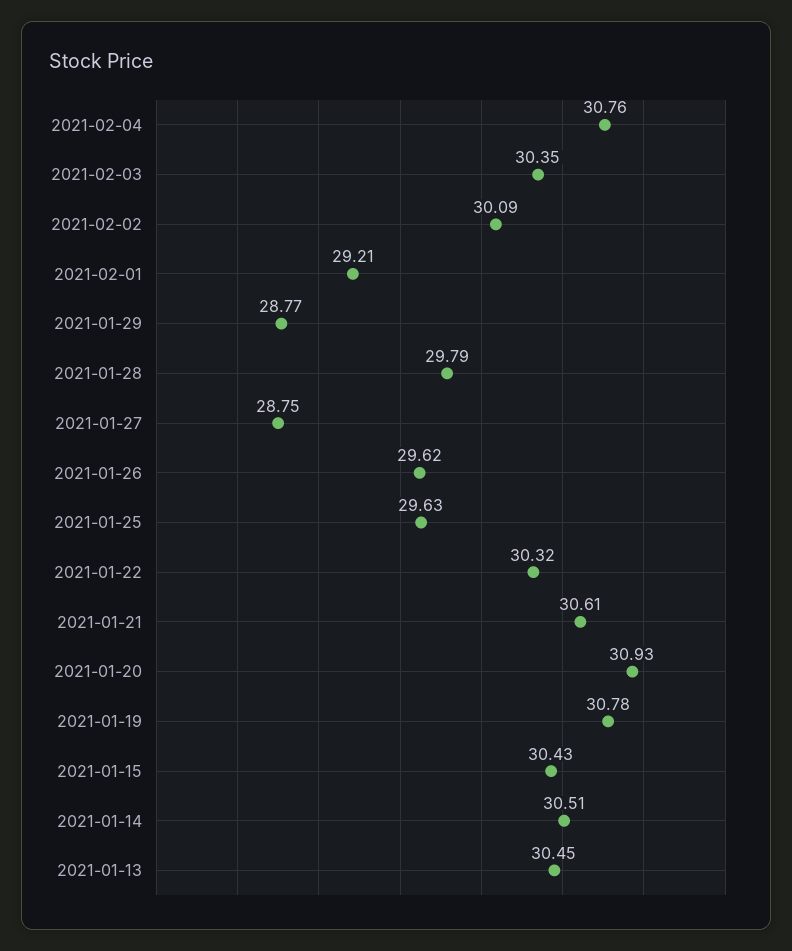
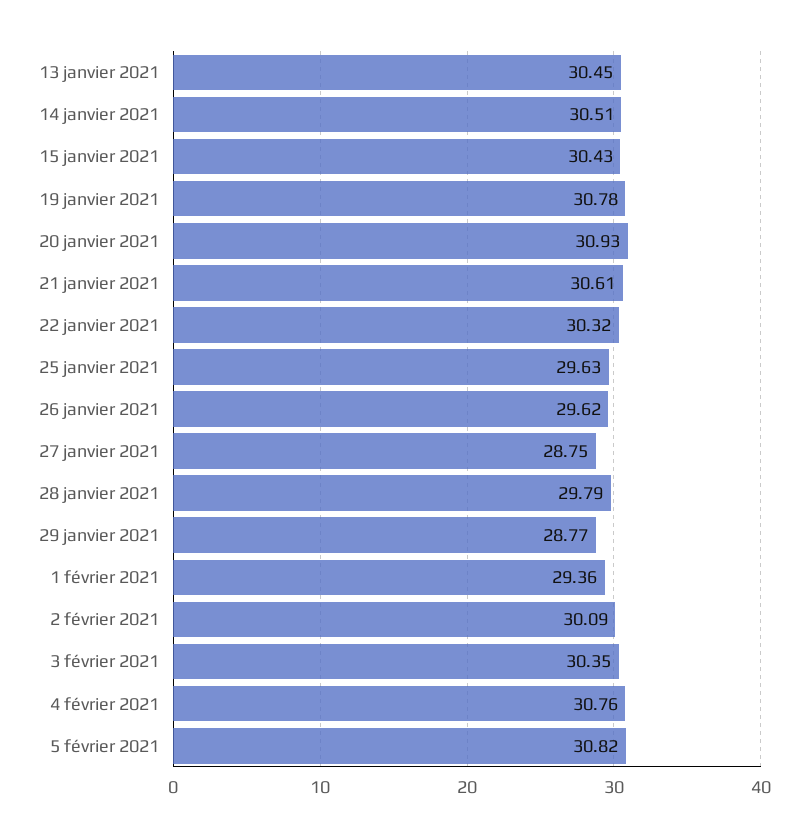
2021-02-01: 29.21 -> 29.36
5 février 2021: none -> 30.82

